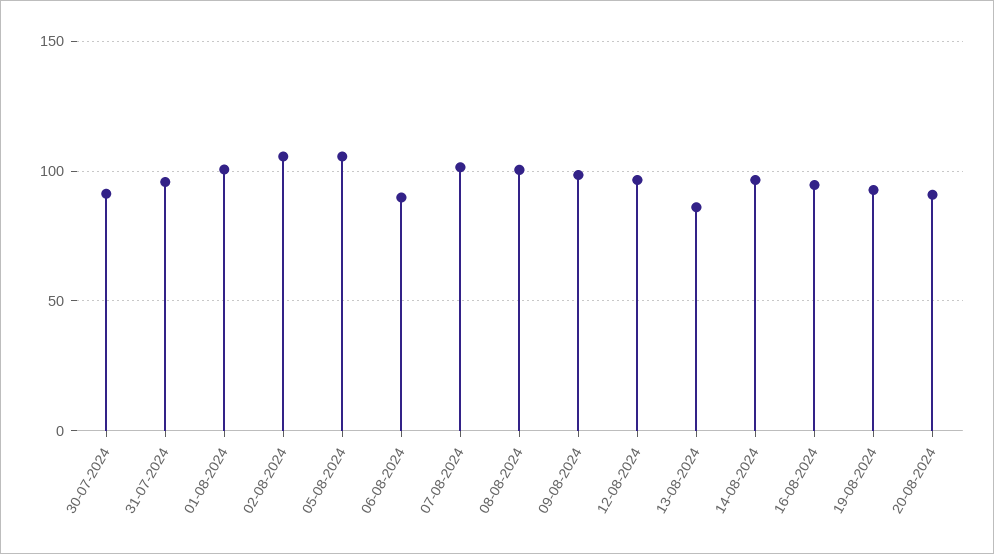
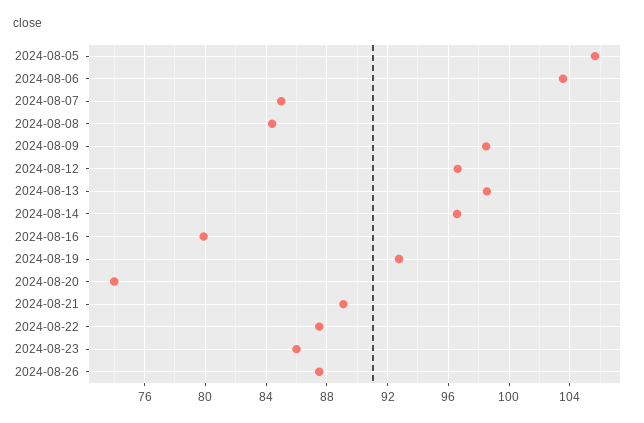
30-07-2024: 90 -> none
31-07-2024: 95 -> none
01-08-2024: 100 -> none
02-08-2024: 105 -> none
06-08-2024: 90 -> 103.5
07-08-2024: 100 -> 85
08-08-2024: 100 -> 84.5
13-08-2024: 85 -> 98.5
16-08-2024: 95 -> 80
20-08-2024: 90 -> 74
2024-08-21: none -> 89
2024-08-22: none -> 87.5
2024-08-23: none -> 86
2024-08-26: none -> 87.5

